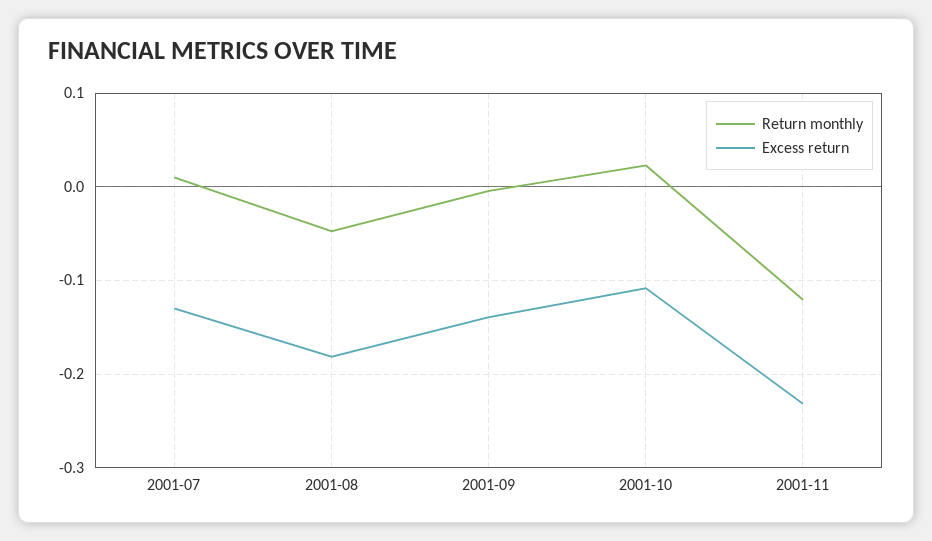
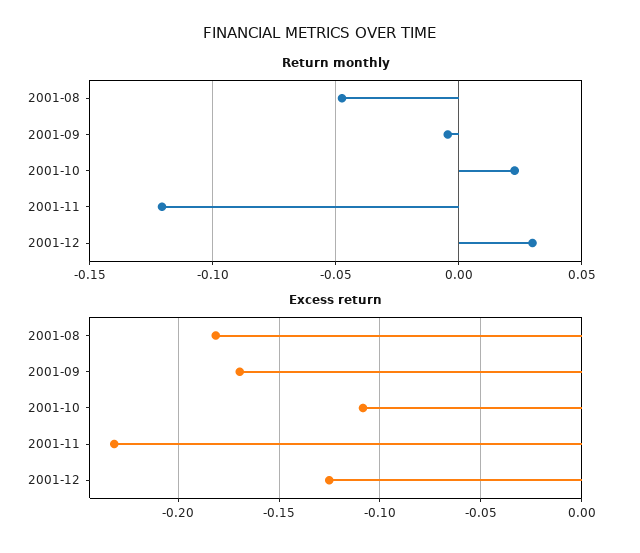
Return monthly, 2001-07: 0.01 -> none
Excess return, 2001-07: -0.13 -> none
Excess return, 2001-09: -0.14 -> -0.17
Return monthly, 2001-12: none -> 0.03
Excess return, 2001-12: none -> -0.125

